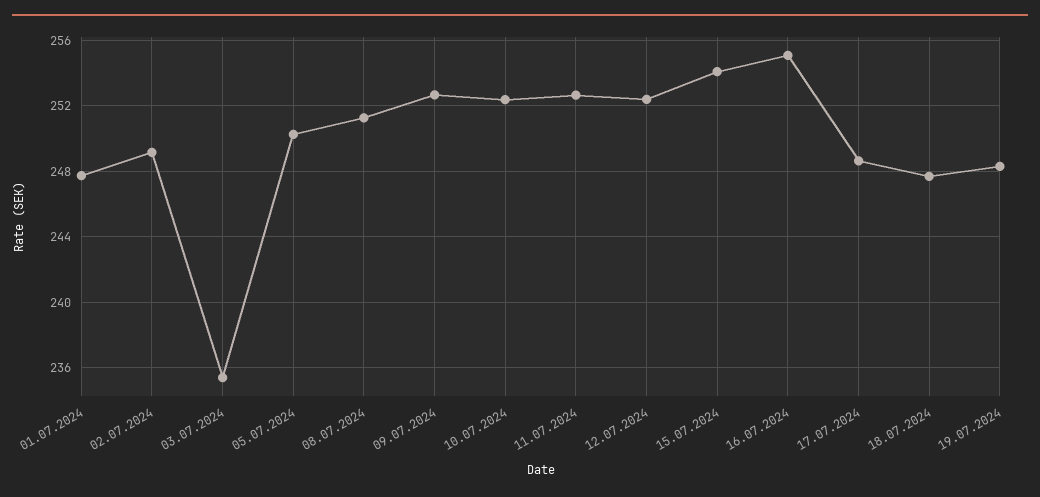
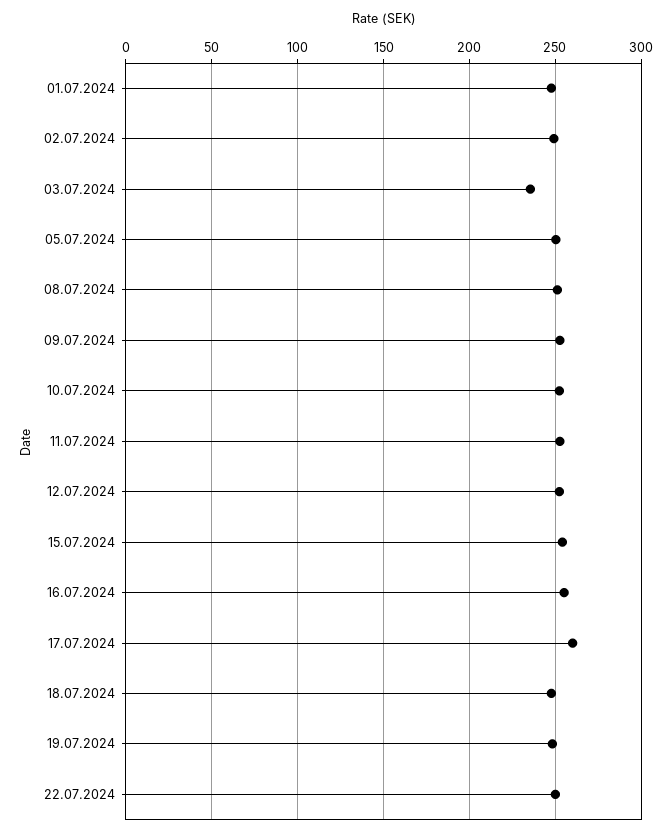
17.07.2024: 248.5 -> 260
22.07.2024: none -> 250

